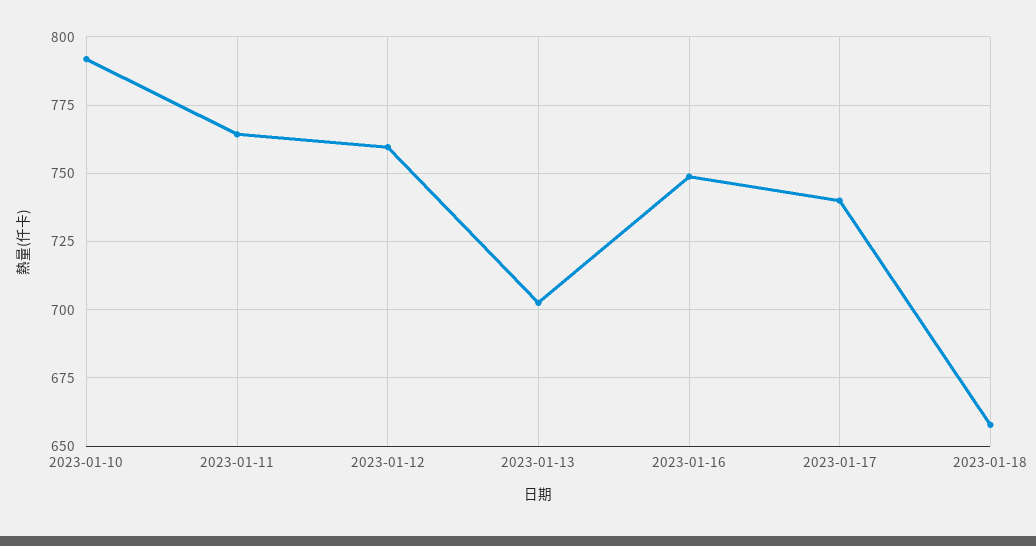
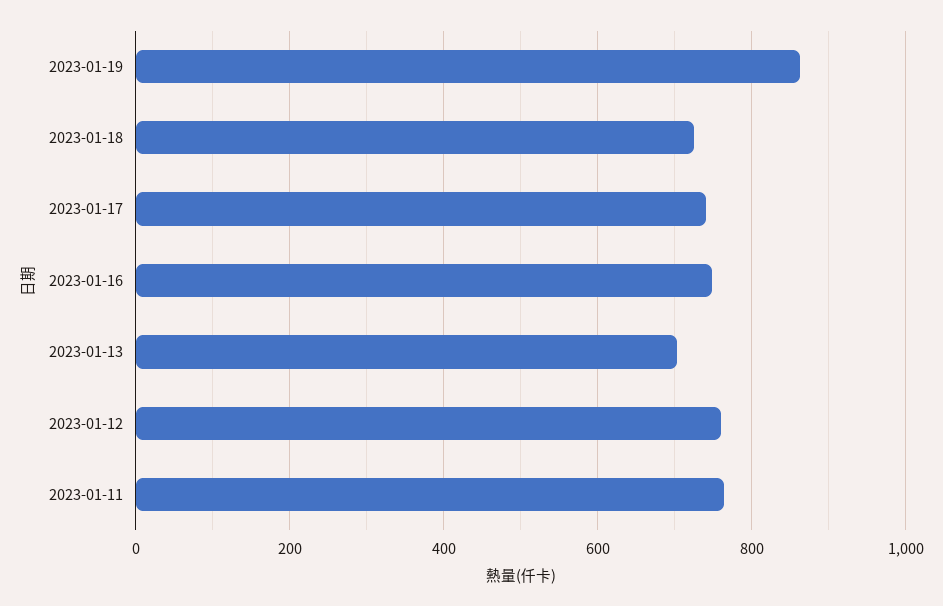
2023-01-10: 792.5 -> none
2023-01-18: 657.5 -> 720
2023-01-19: none -> 860

